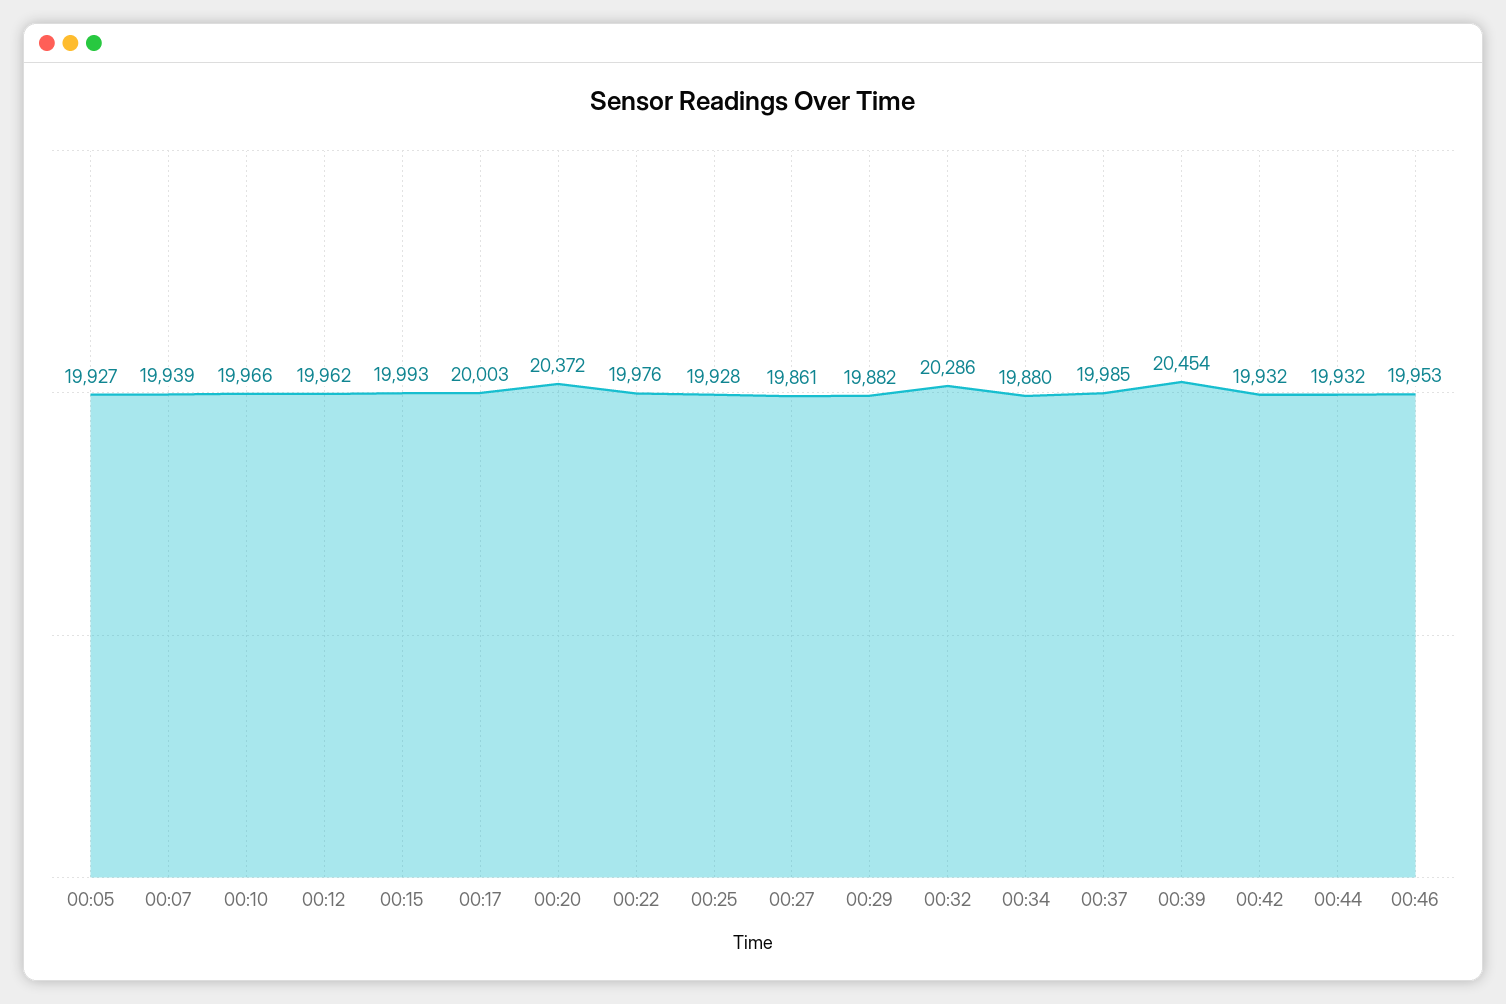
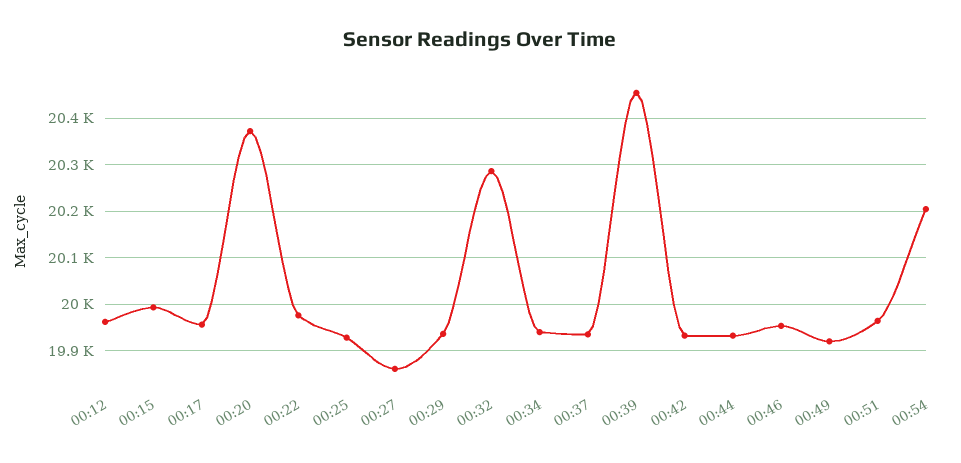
00:05: 19927 -> none
00:07: 19939 -> none
00:10: 19966 -> none
00:17: 20003 -> 19960
00:29: 19882 -> 19940
00:34: 19880 -> 19940
00:37: 19985 -> 19940
00:49: none -> 19920
00:51: none -> 19960
00:54: none -> 20200

